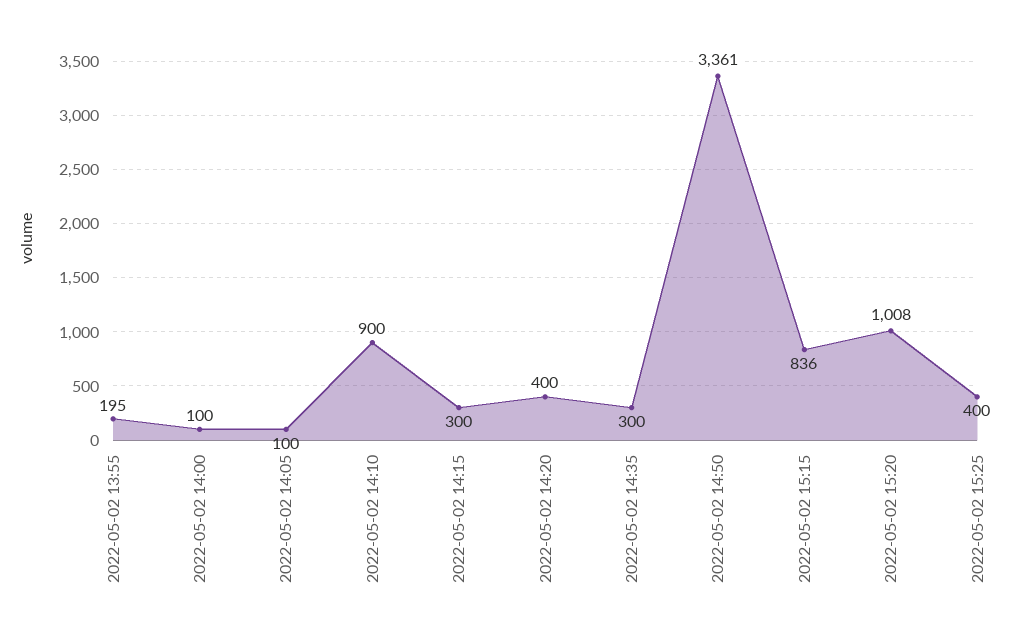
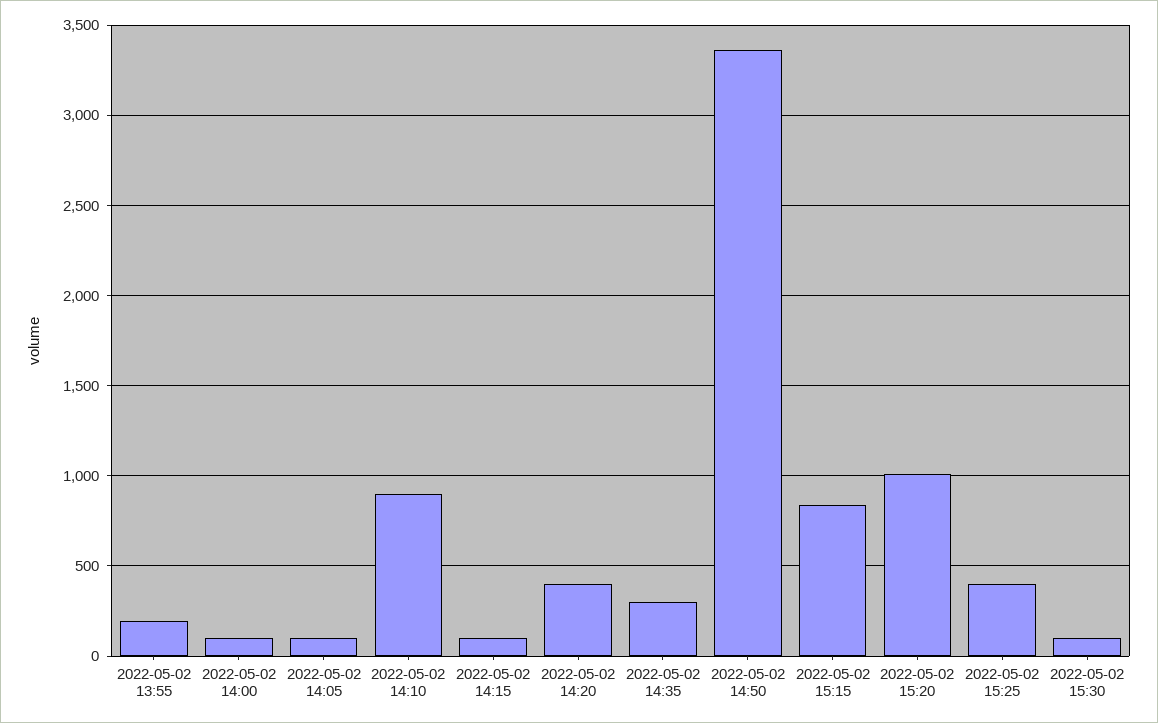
2022-05-02 14:15: 300 -> 100
2022-05-02 15:30: none -> 100

